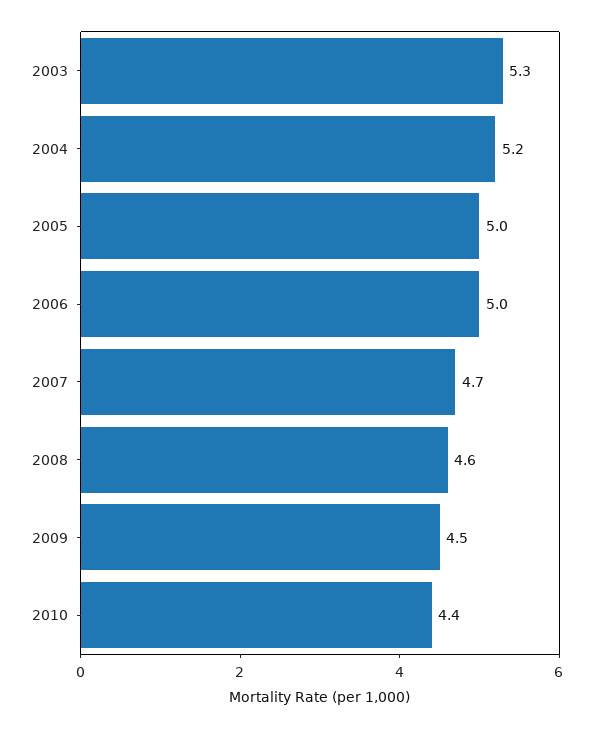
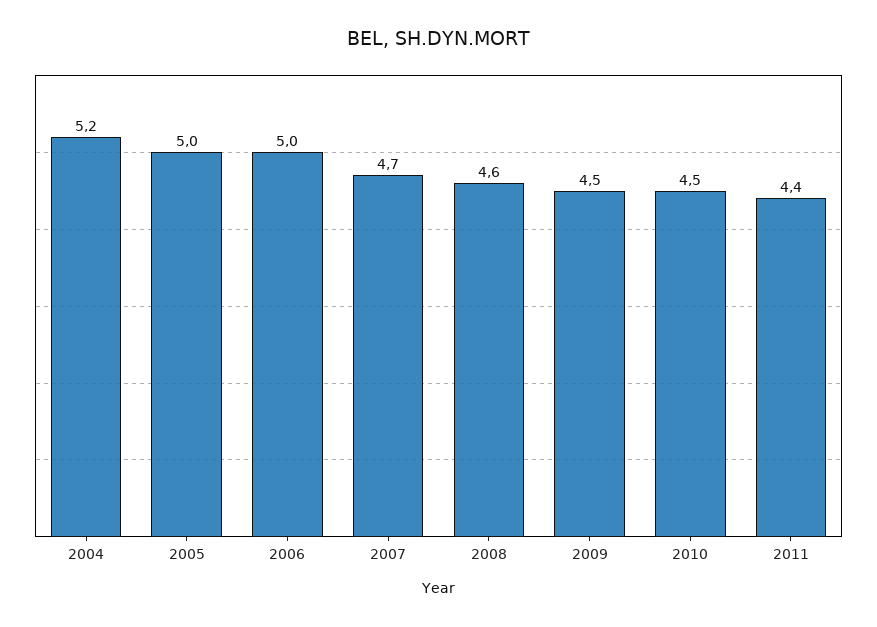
2003: 5.3 -> none
2010: 4.4 -> 4.5
2011: none -> 4.4

